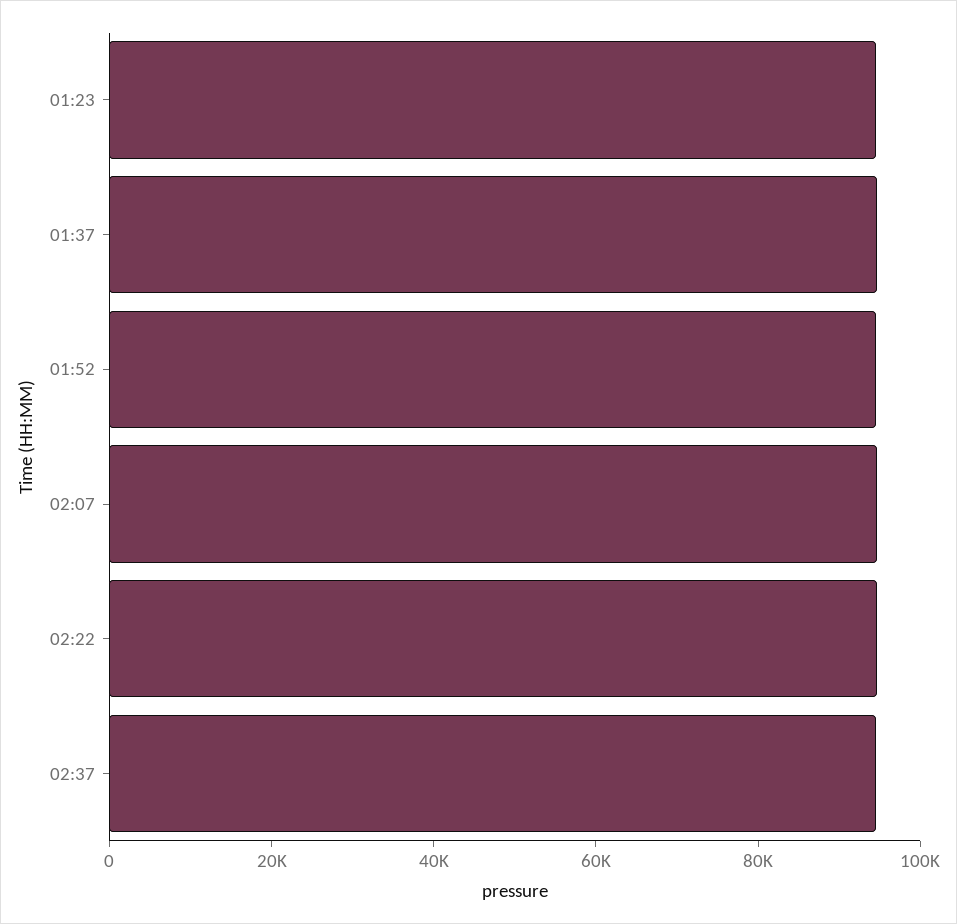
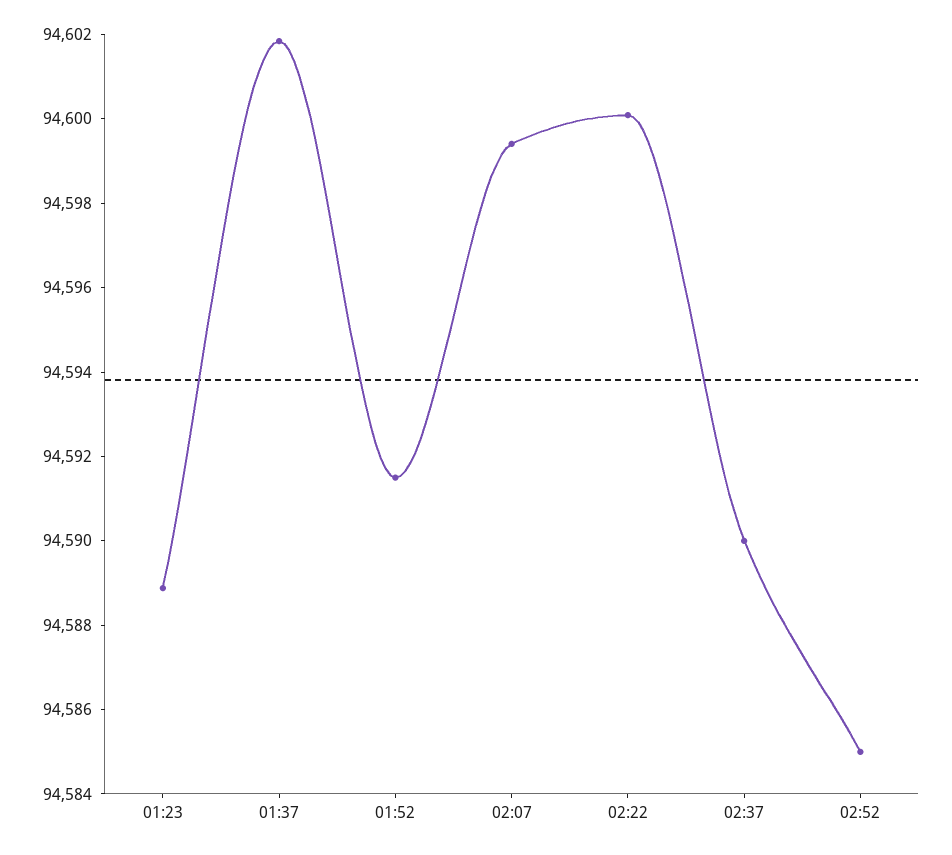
02:52: none -> 94585

